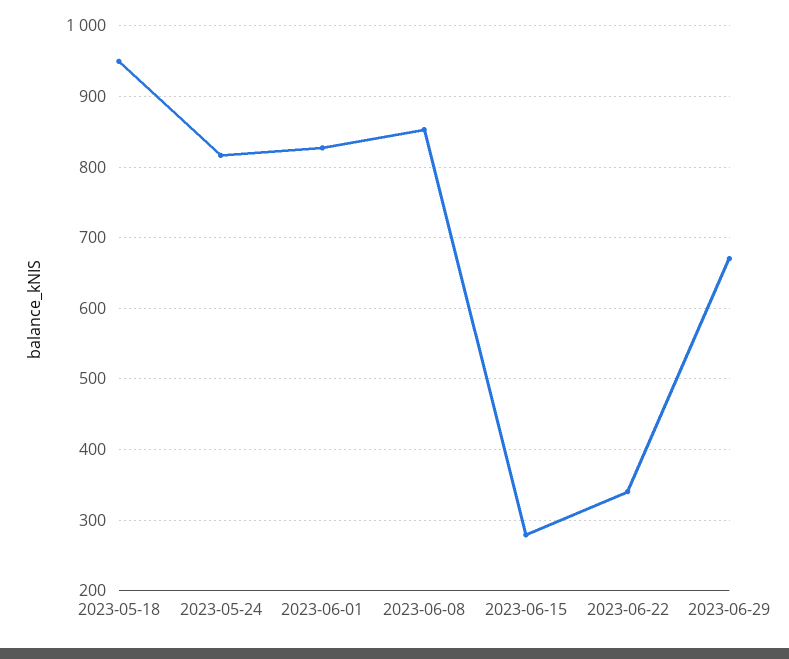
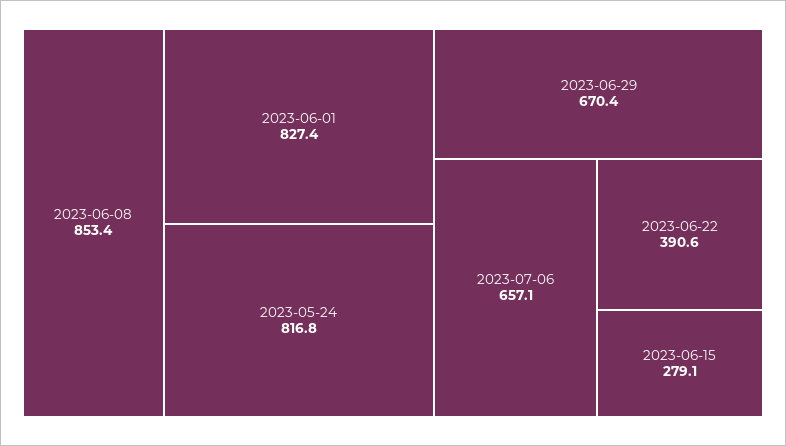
2023-05-18: 950 -> none
2023-06-22: 340 -> 390.6
2023-07-06: none -> 657.1

